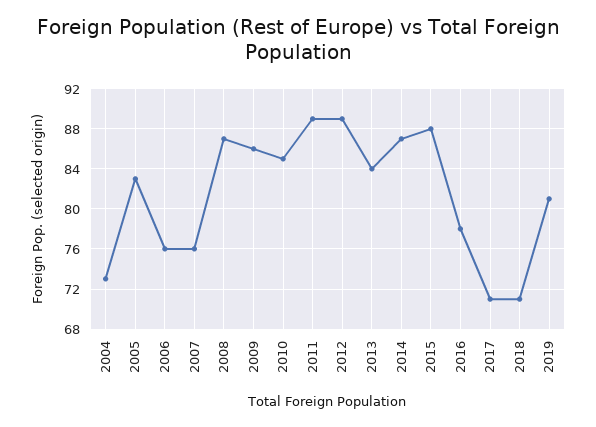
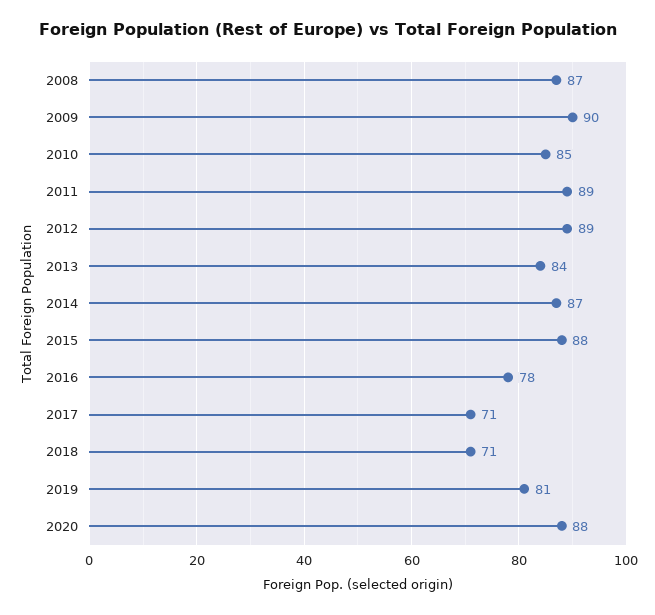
2004: 73 -> none
2005: 83 -> none
2006: 76 -> none
2007: 76 -> none
2009: 86 -> 90
2020: none -> 88

